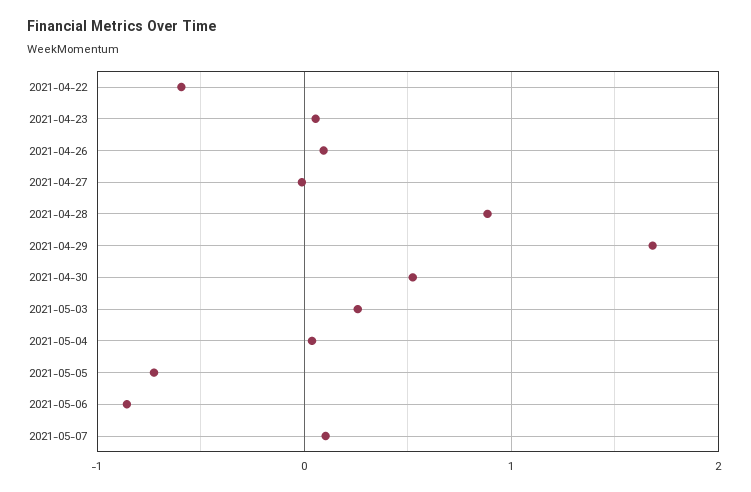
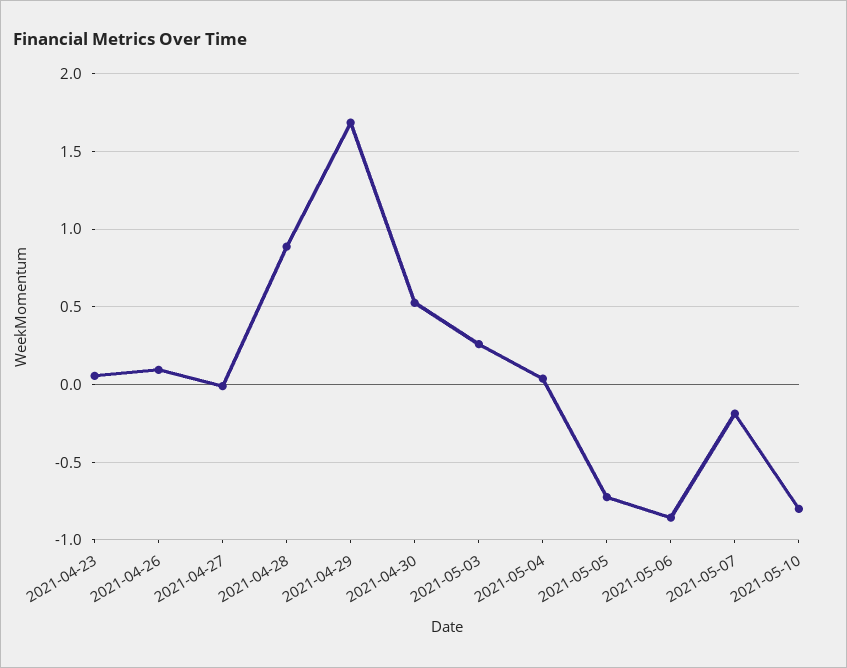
2021-04-22: -0.6 -> none
2021-05-07: 0.1 -> -0.2
2021-05-10: none -> -0.8

